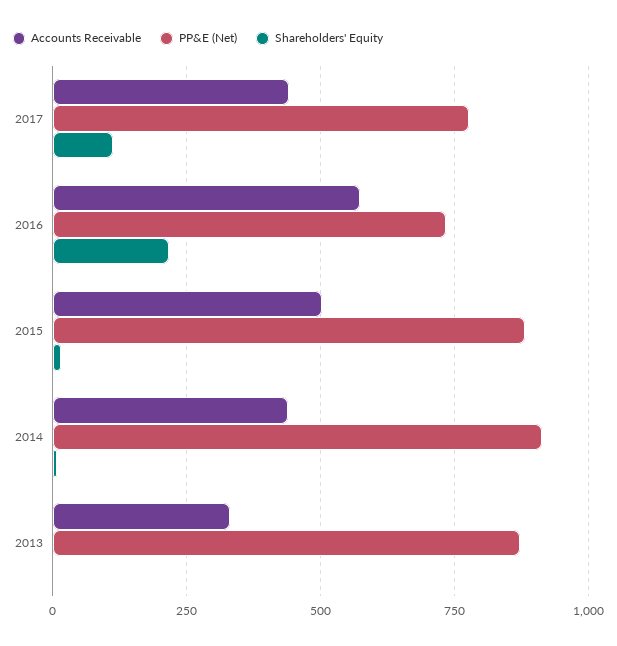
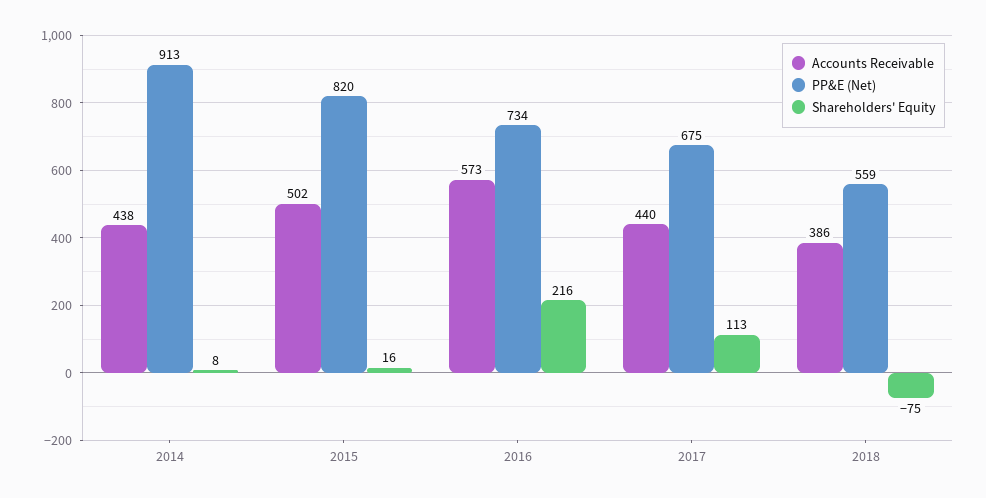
PP&E (Net), 2017: 775 -> 675
PP&E (Net), 2015: 875 -> 820
Accounts Receivable, 2013: 325 -> none
PP&E (Net), 2013: 875 -> none
Shareholders' Equity, 2013: 0 -> none
Accounts Receivable, 2018: none -> 386
PP&E (Net), 2018: none -> 559
Shareholders' Equity, 2018: none -> -75

